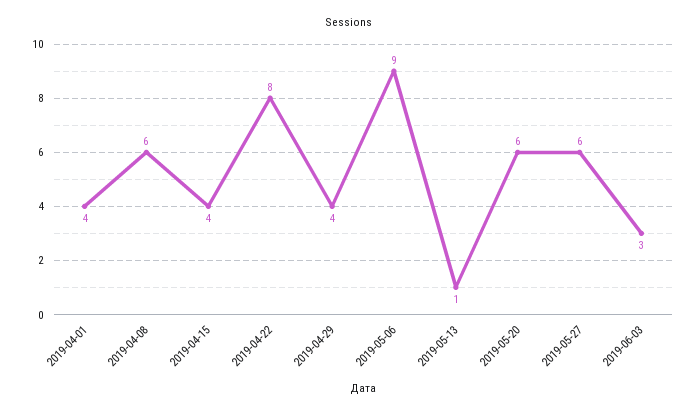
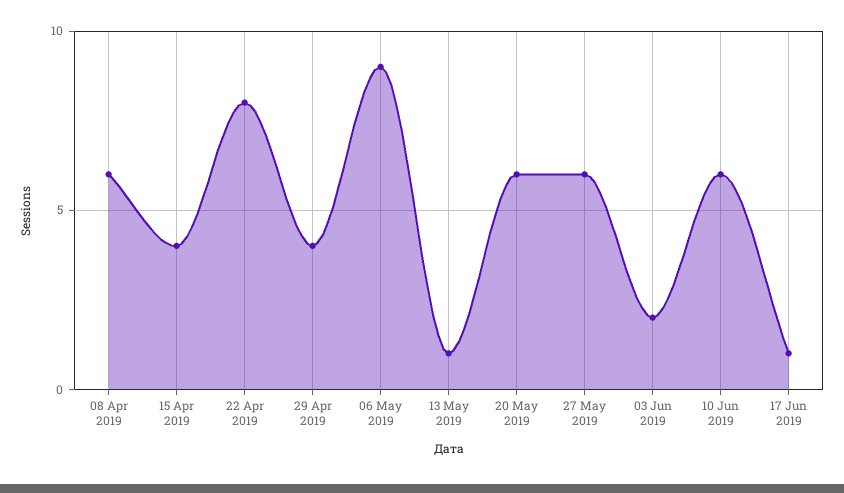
2019-04-01: 4 -> none
2019-06-03: 3 -> 2
10 Jun 2019: none -> 6
17 Jun 2019: none -> 1

